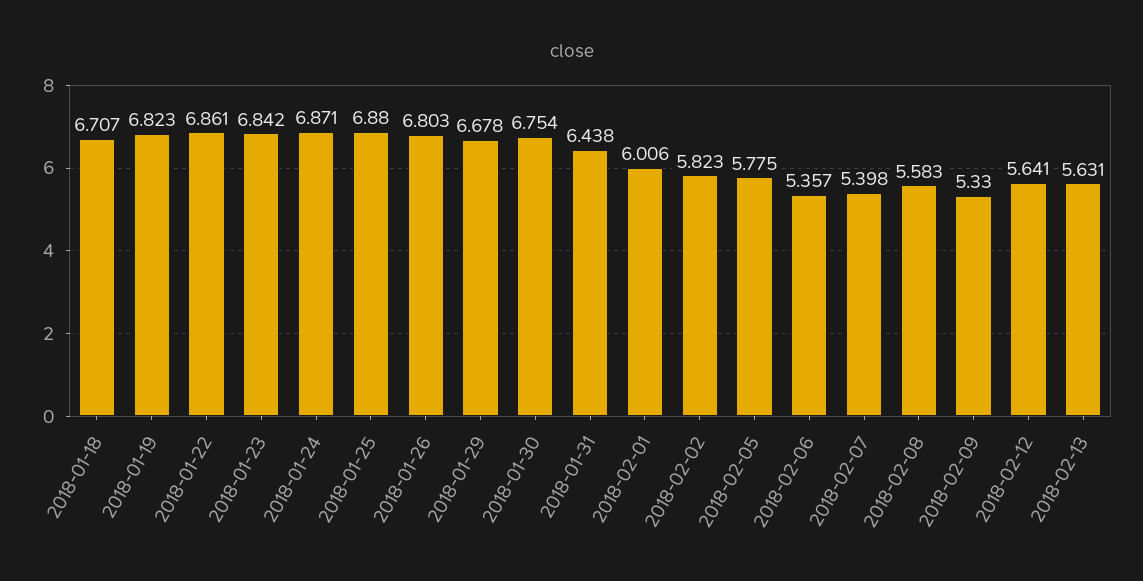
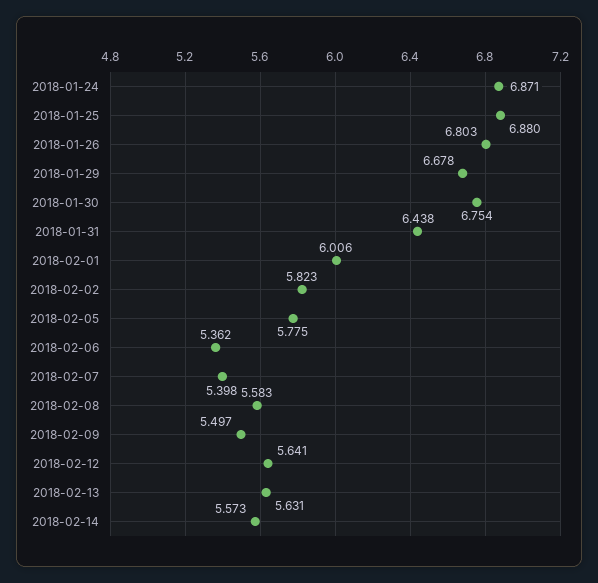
2018-01-18: 6.707 -> none
2018-01-19: 6.823 -> none
2018-01-22: 6.861 -> none
2018-01-23: 6.842 -> none
2018-02-06: 5.357 -> 5.362
2018-02-09: 5.33 -> 5.497
2018-02-14: none -> 5.573

